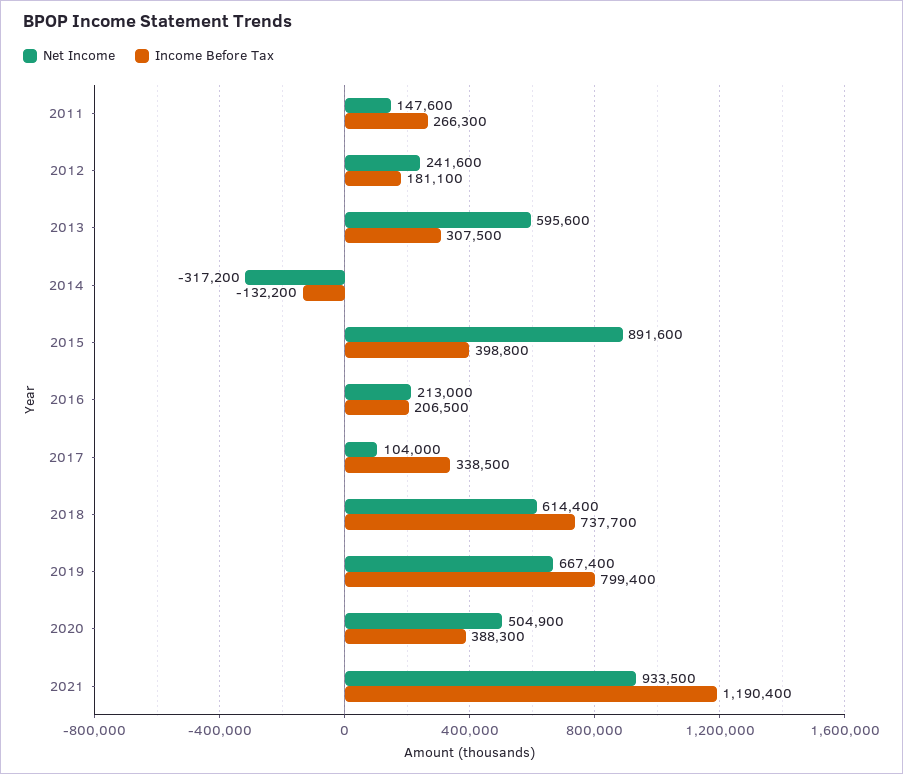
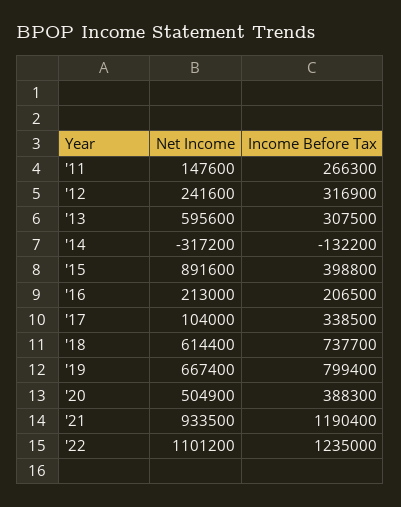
Income Before Tax, 2012: 181100 -> 316900
Net Income, '22: none -> 1101200
Income Before Tax, '22: none -> 1235000

